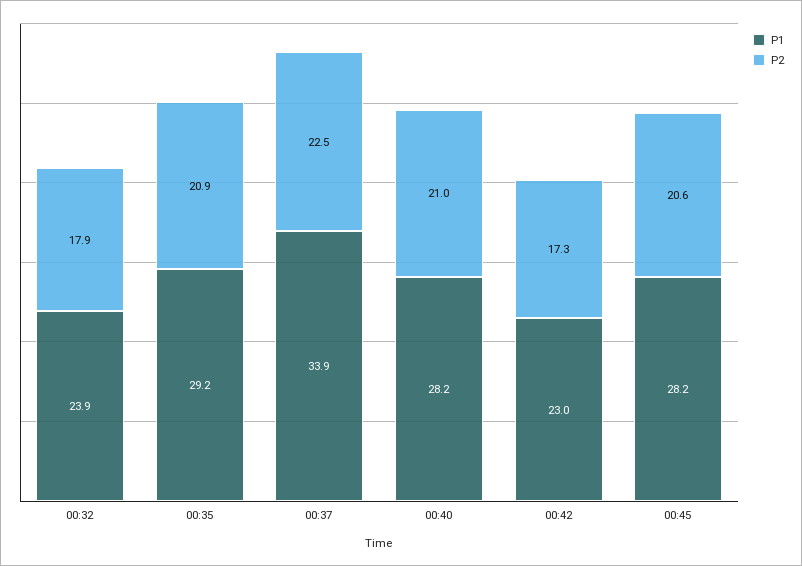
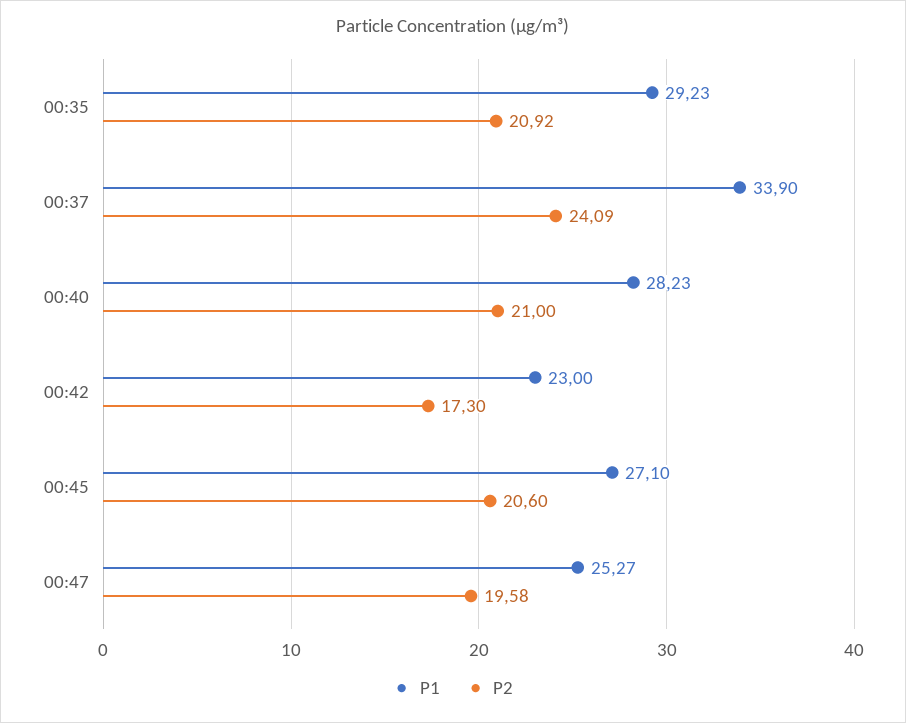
P1, 00:32: 23.9 -> none
P2, 00:32: 17.9 -> none
P2, 00:37: 22.5 -> 24.09
P1, 00:45: 28.2 -> 27.1
P1, 00:47: none -> 25.27
P2, 00:47: none -> 19.58

